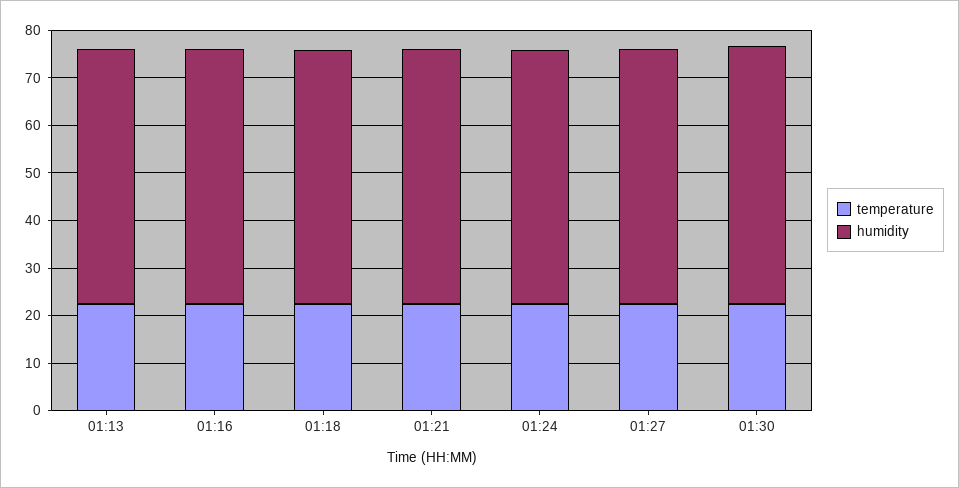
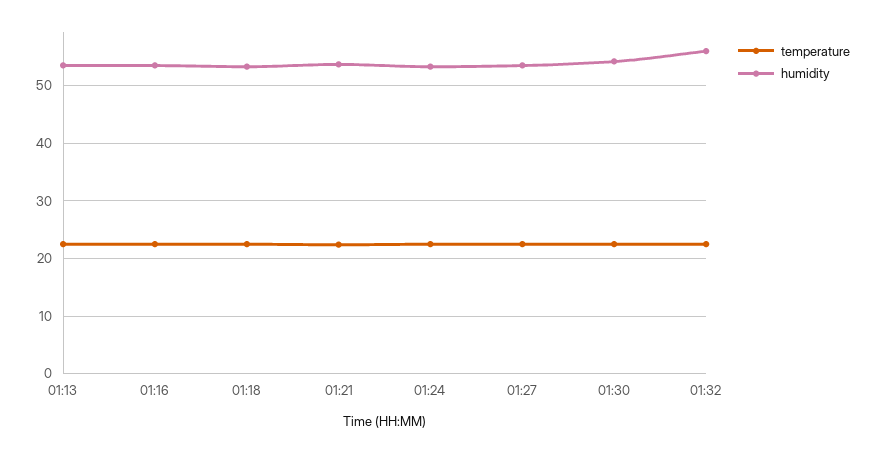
temperature, 01:32: none -> 22
humidity, 01:32: none -> 56

